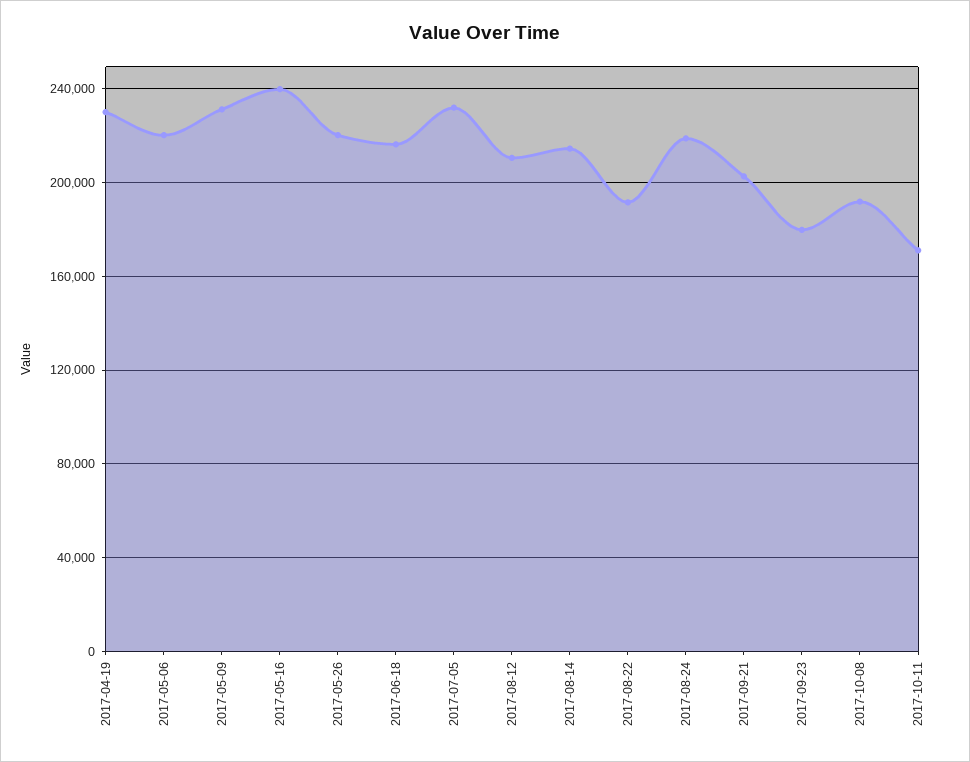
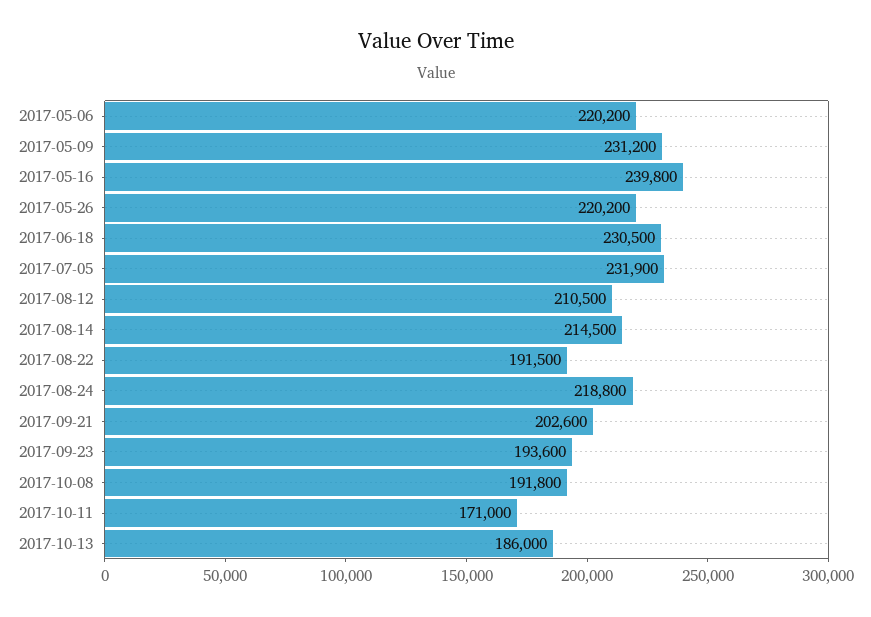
2017-04-19: 230000 -> none
2017-06-18: 215000 -> 230500
2017-09-23: 180000 -> 193600
2017-10-13: none -> 186000

